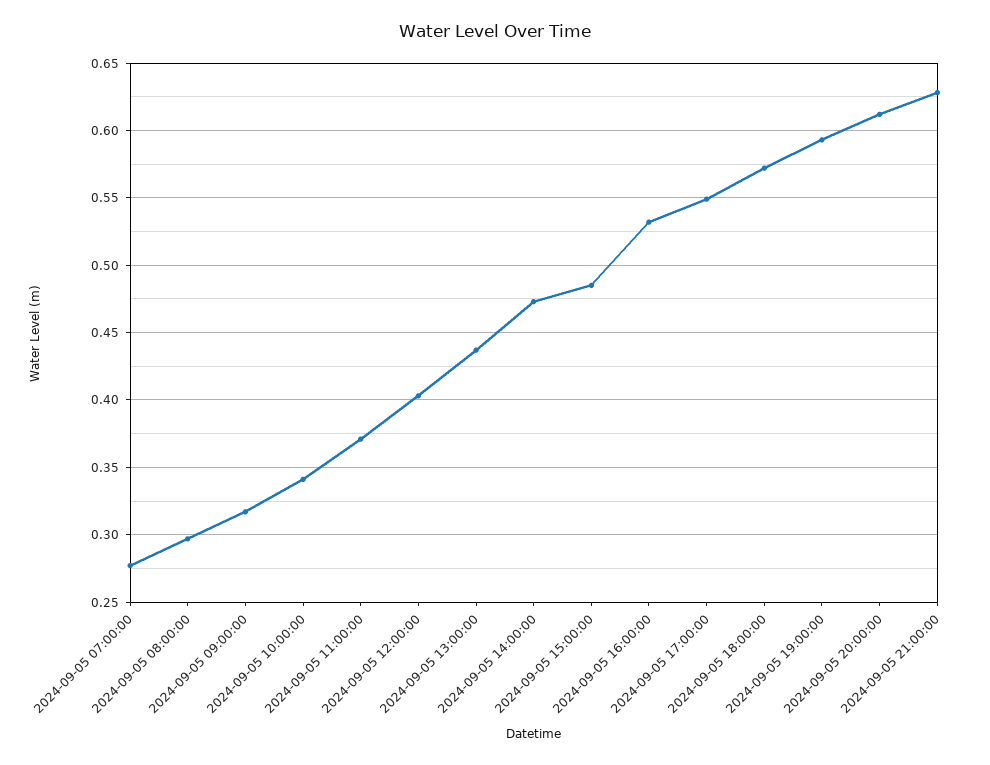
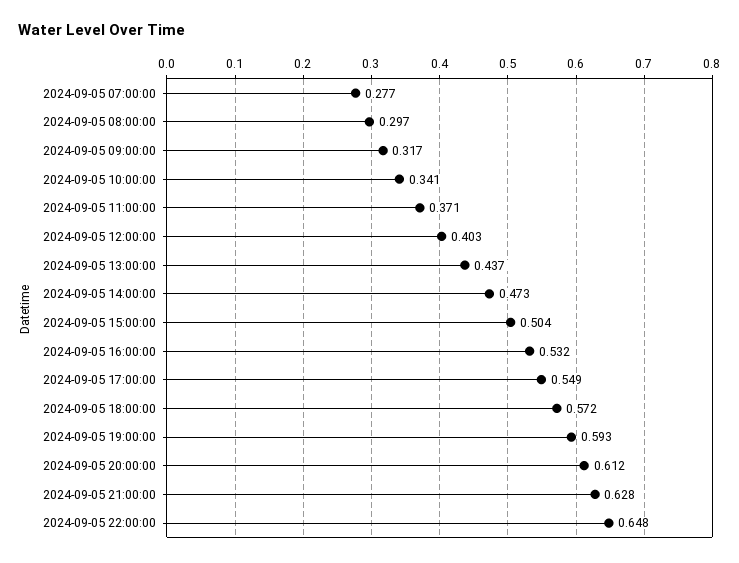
2024-09-05 15:00:00: 0.485 -> 0.504
2024-09-05 22:00:00: none -> 0.648

